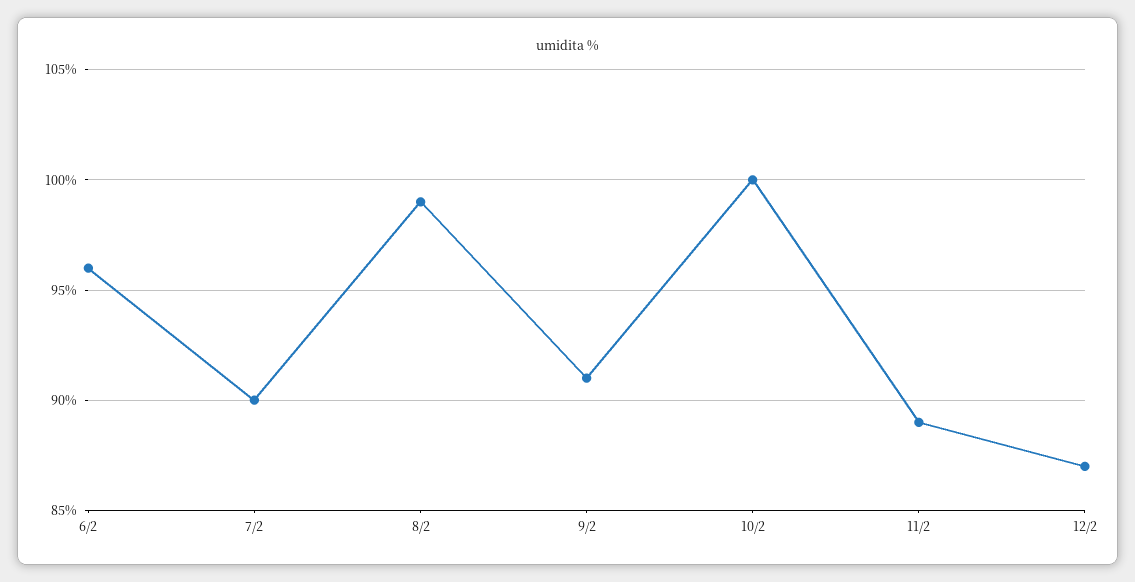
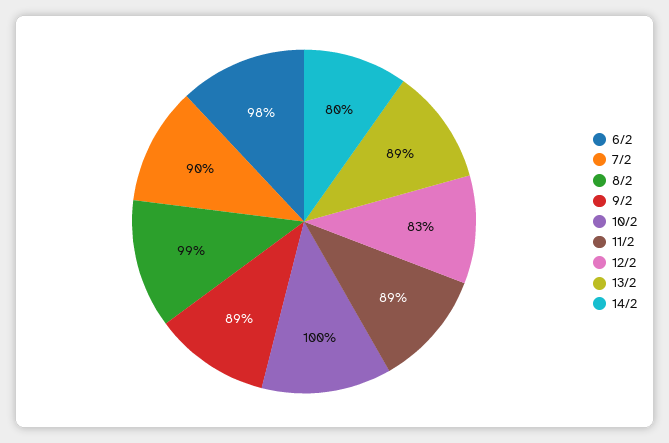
6/2: 96 -> 98
9/2: 91 -> 89
12/2: 87 -> 83
13/2: none -> 89
14/2: none -> 80

